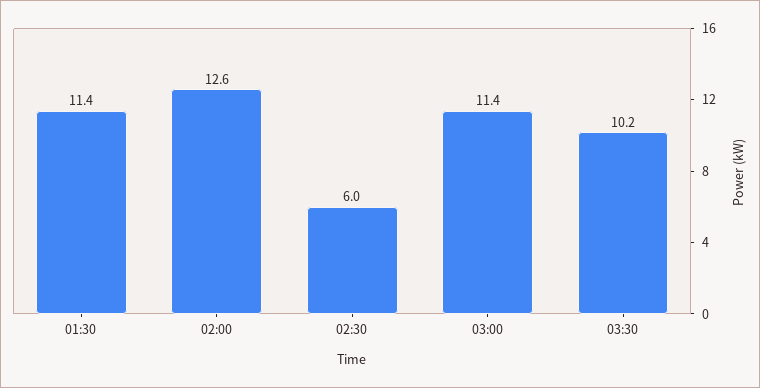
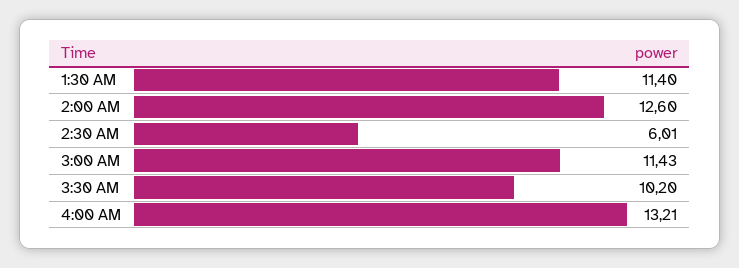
4:00 AM: none -> 13.21

